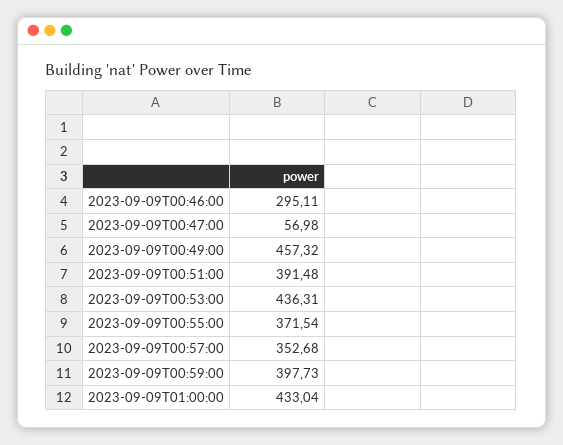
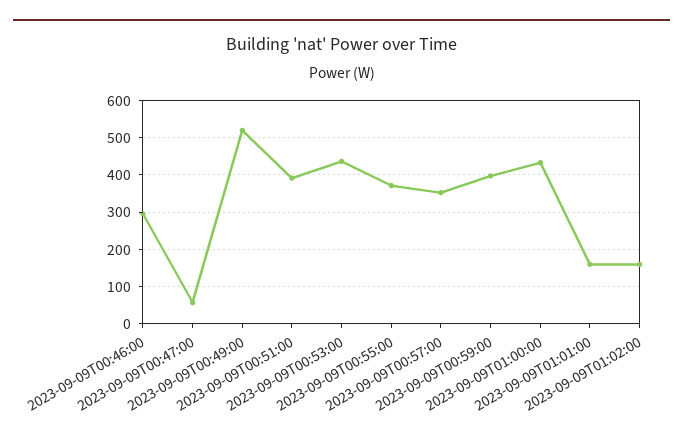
2023-09-09T00:49:00: 457.32 -> 520
2023-09-09T01:01:00: none -> 160
2023-09-09T01:02:00: none -> 160

